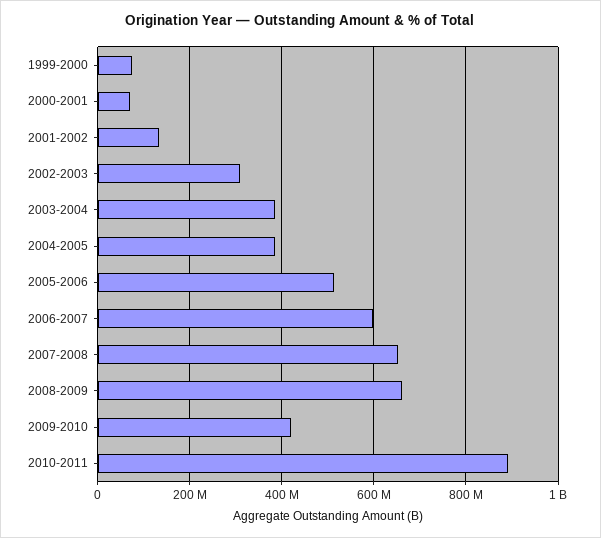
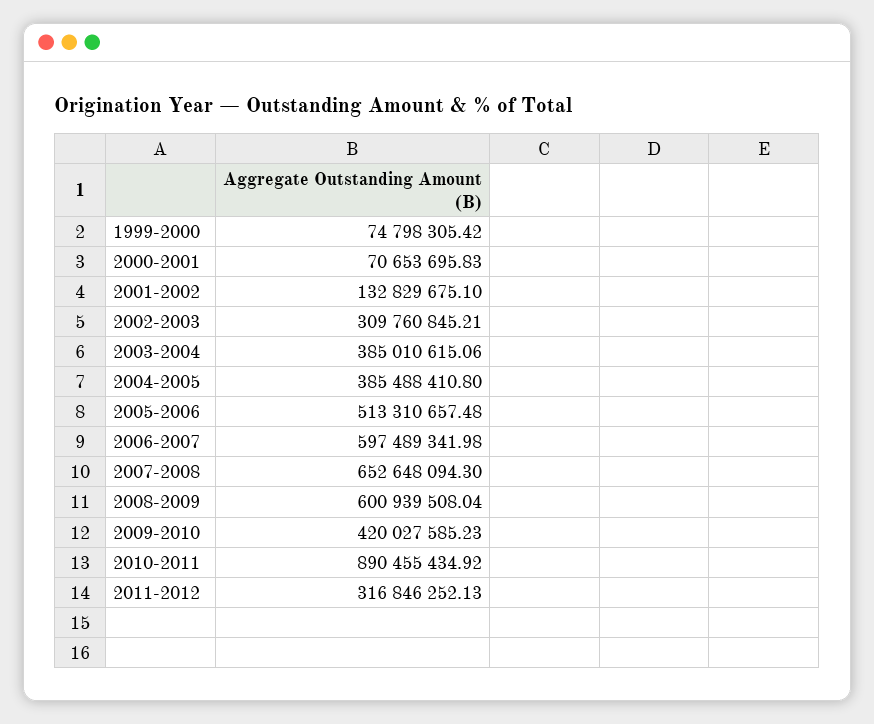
2008-2009: 660000000 -> 600939508.04
2011-2012: none -> 316846252.13

